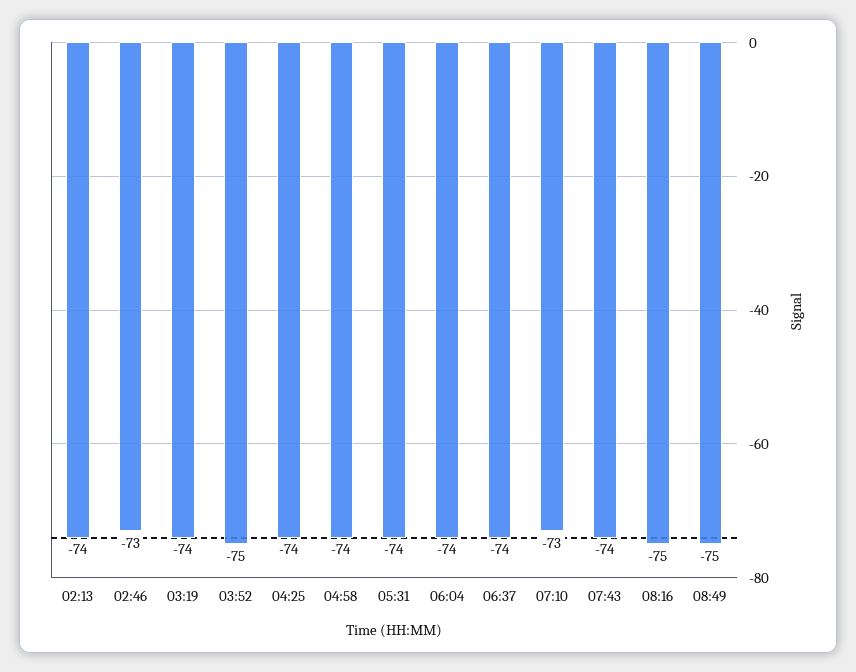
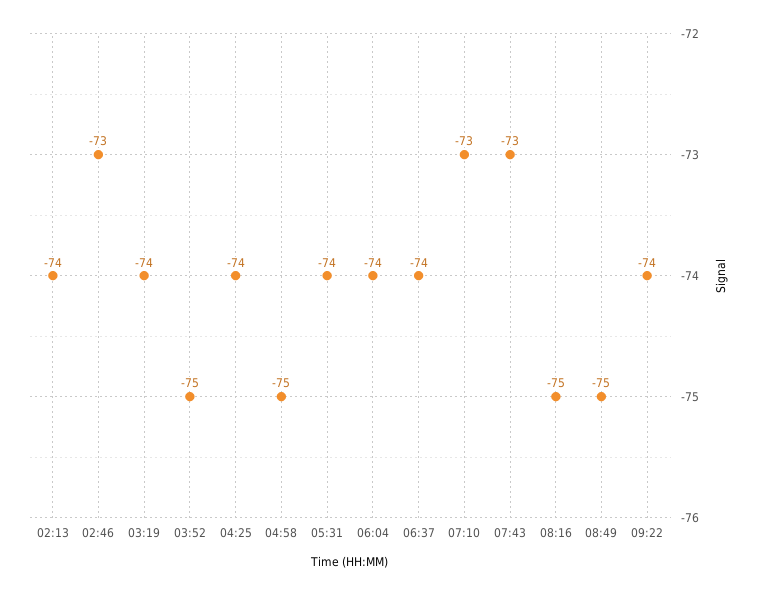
04:58: -74 -> -75
07:43: -74 -> -73
09:22: none -> -74

